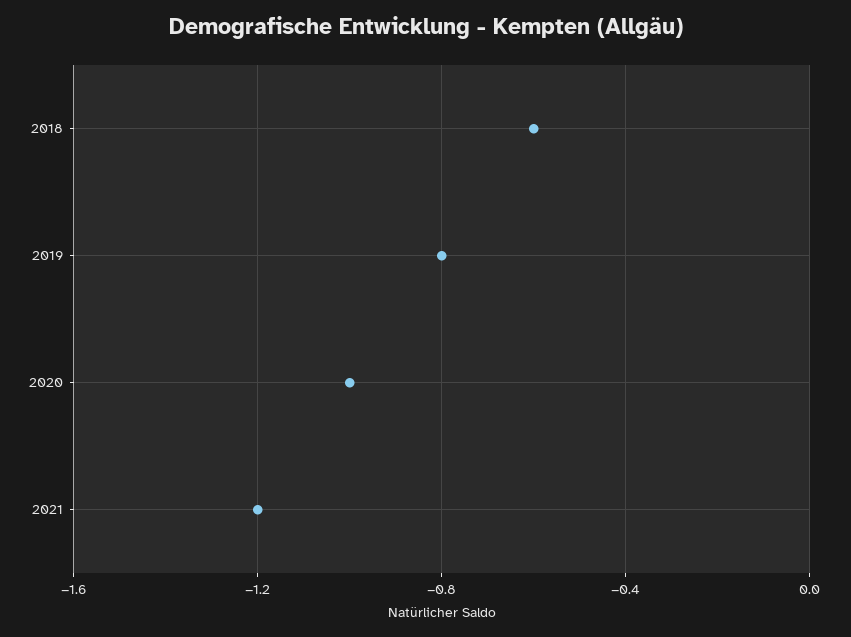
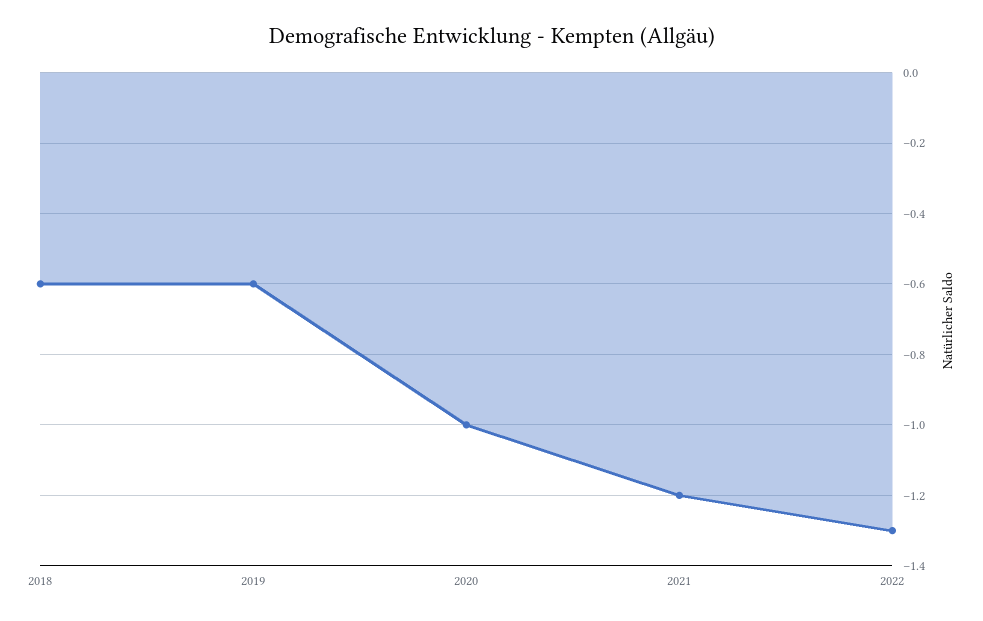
2019: -0.8 -> -0.6
2022: none -> -1.3

